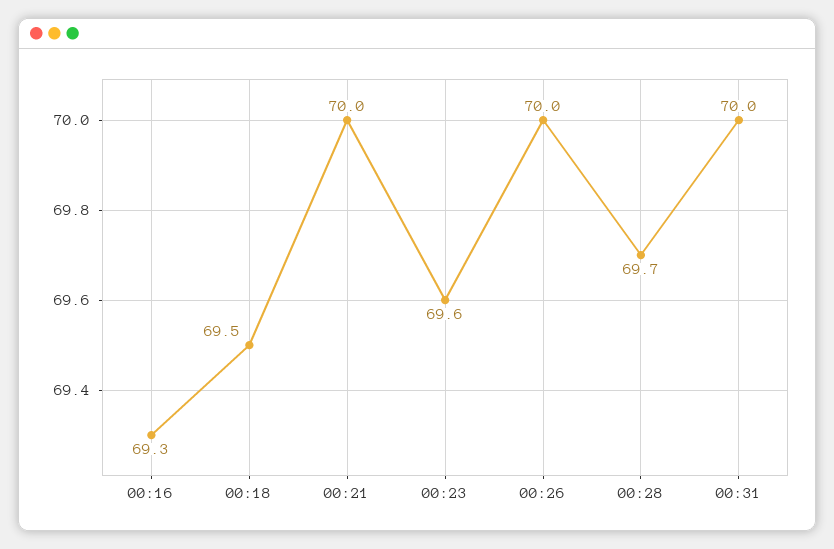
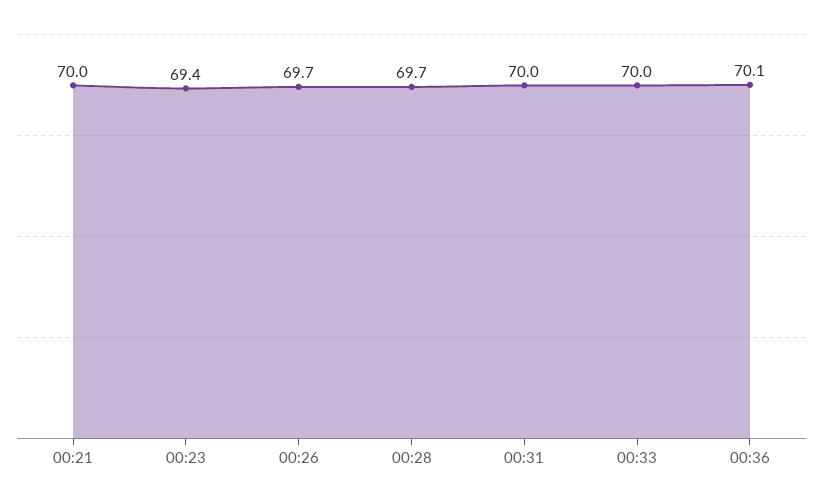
00:16: 69.3 -> none
00:18: 69.5 -> none
00:23: 69.6 -> 69.4
00:26: 70 -> 69.7
00:33: none -> 70
00:36: none -> 70.1

